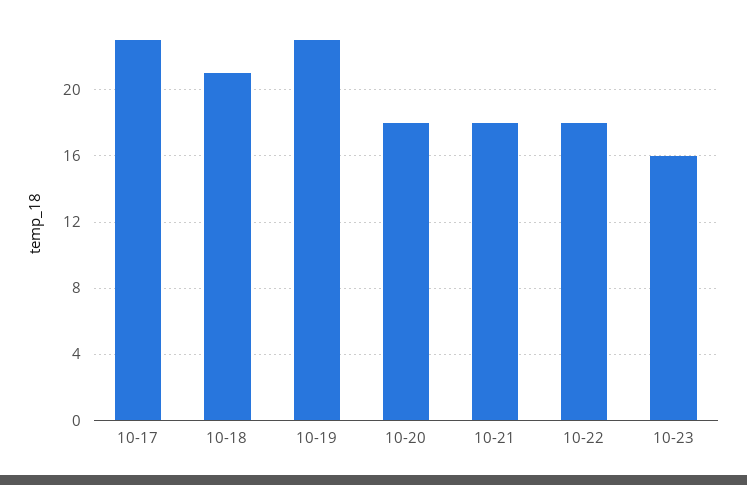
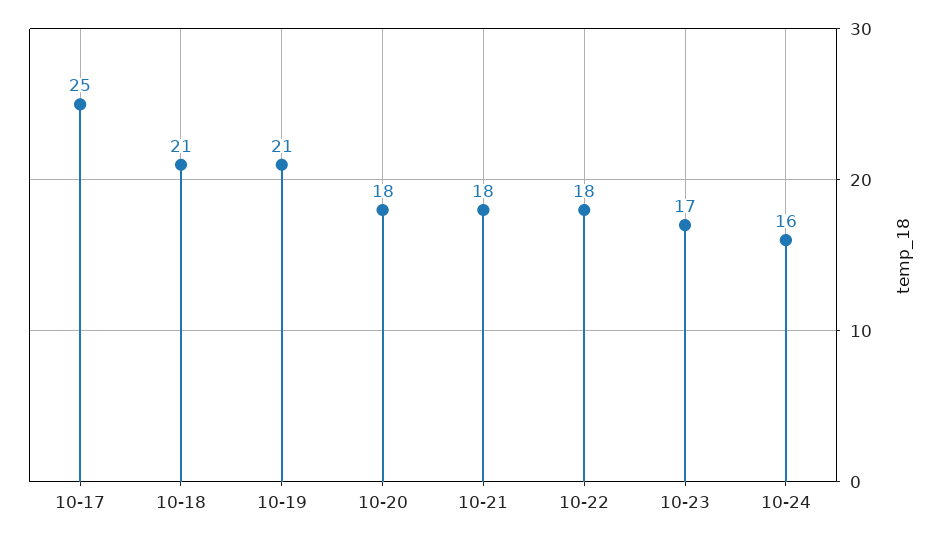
10-17: 23 -> 25
10-19: 23 -> 21
10-23: 16 -> 17
10-24: none -> 16

